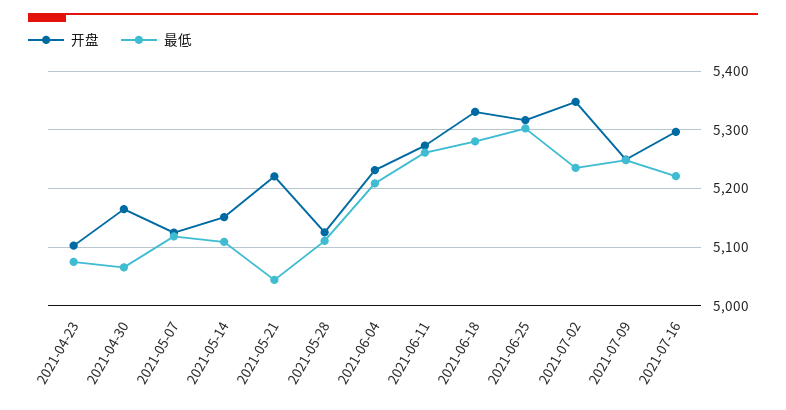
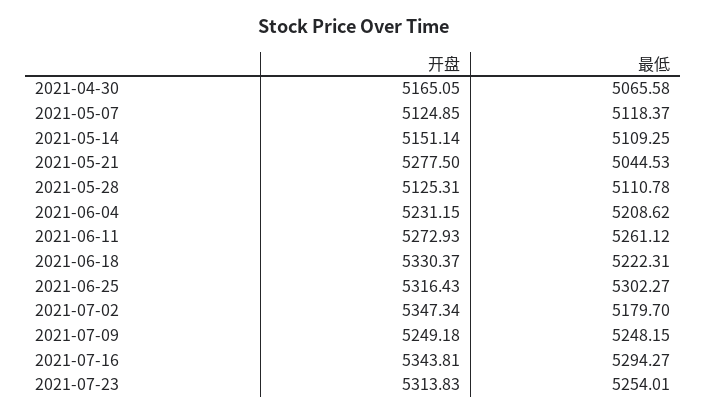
开盘, 2021-04-23: 5100 -> none
最低, 2021-04-23: 5080 -> none
开盘, 2021-05-21: 5220 -> 5277.5
最低, 2021-06-18: 5280 -> 5222.31
最低, 2021-07-02: 5240 -> 5179.7
开盘, 2021-07-16: 5300 -> 5343.81
最低, 2021-07-16: 5220 -> 5294.27
开盘, 2021-07-23: none -> 5313.83
最低, 2021-07-23: none -> 5254.01

